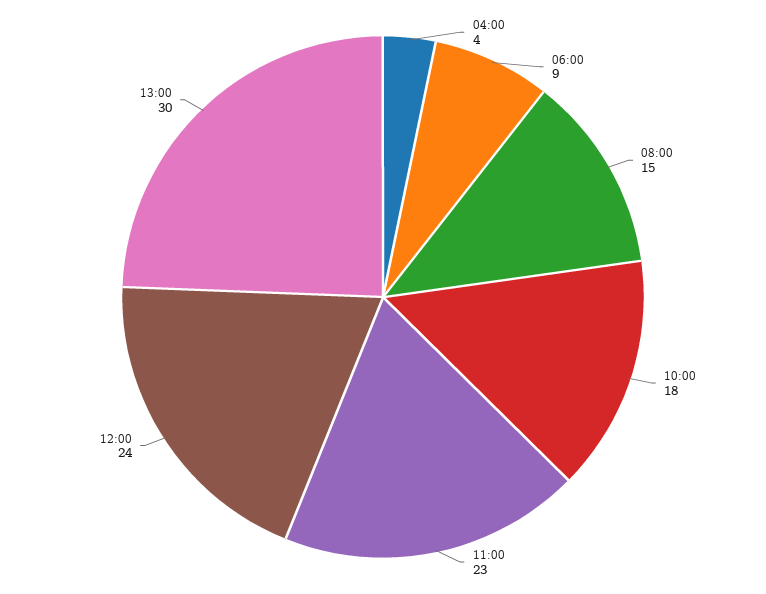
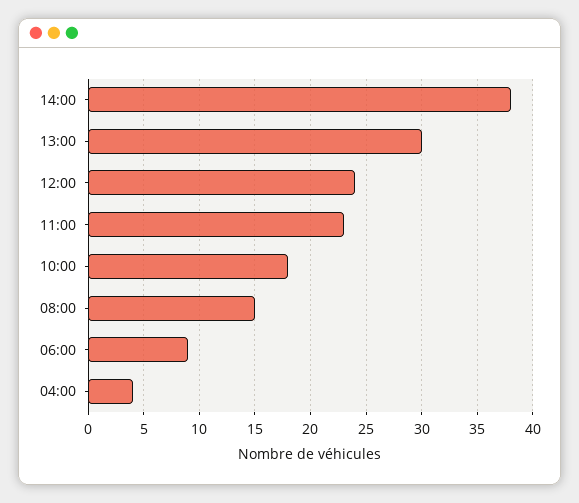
14:00: none -> 38

